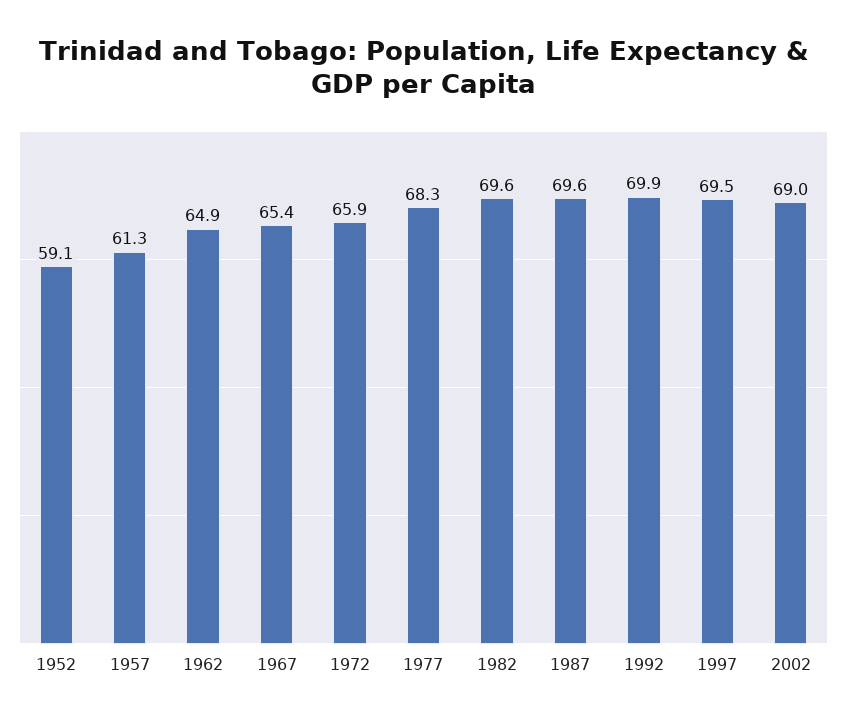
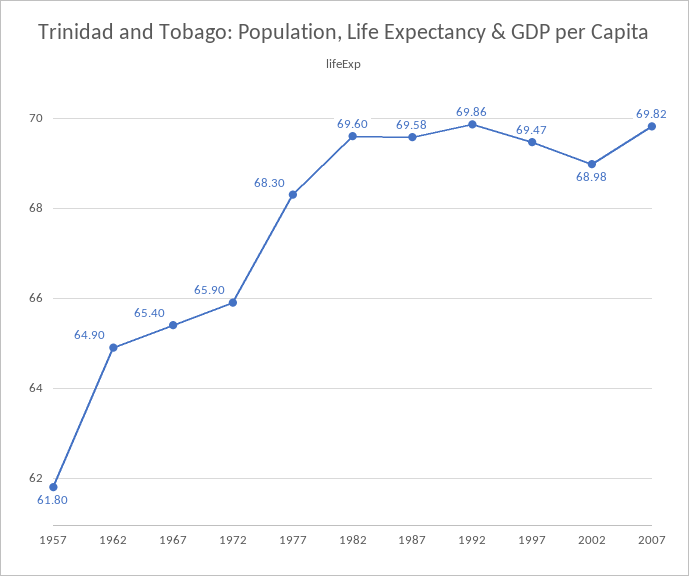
1952: 59.1 -> none
1957: 61.3 -> 61.8
2007: none -> 69.82

